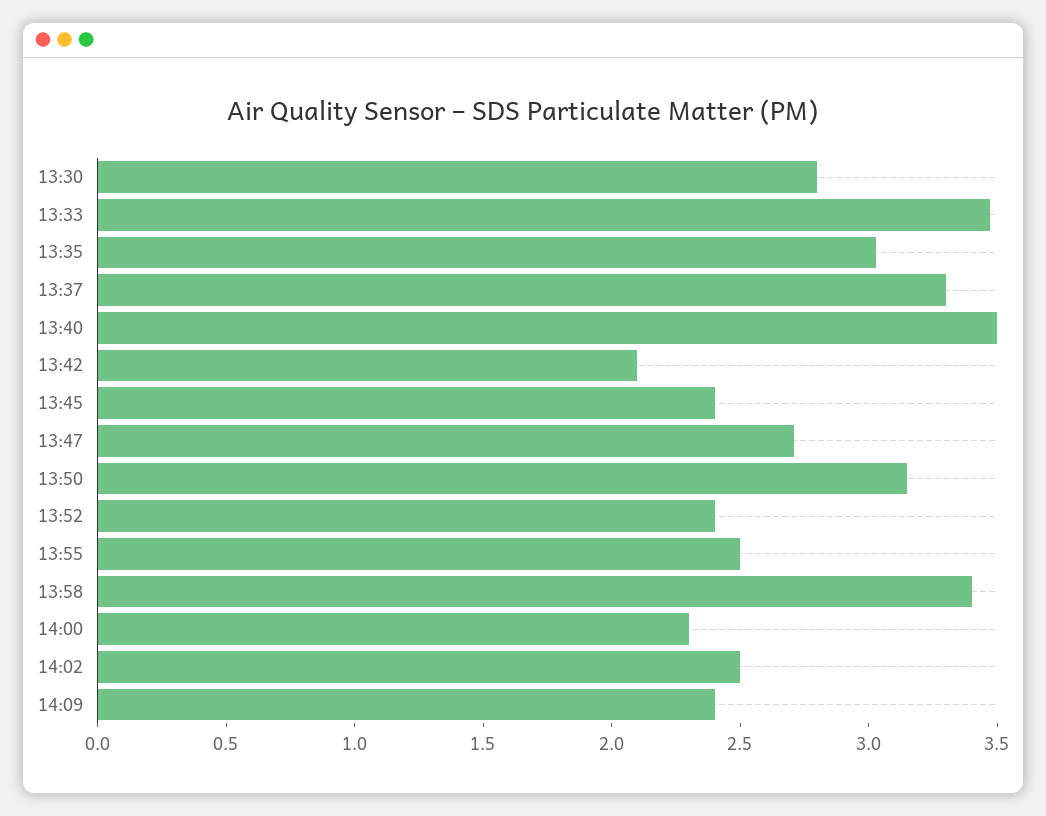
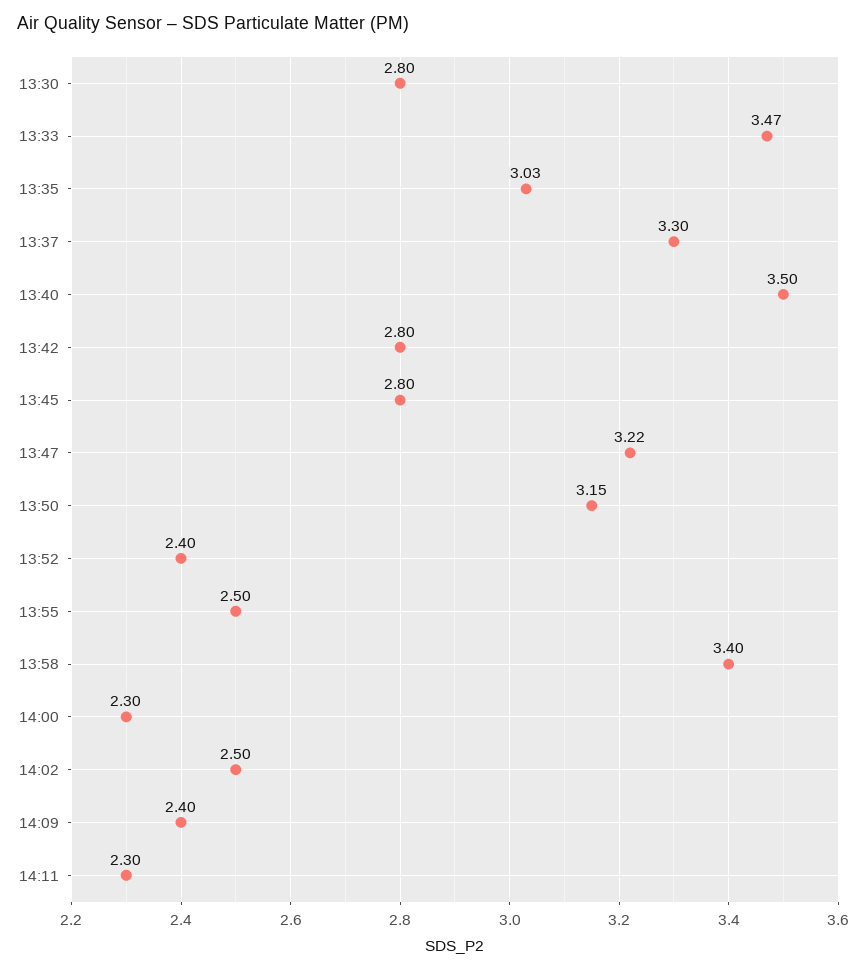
13:42: 2.1 -> 2.8
13:45: 2.4 -> 2.8
13:47: 2.7 -> 3.22
14:11: none -> 2.3

